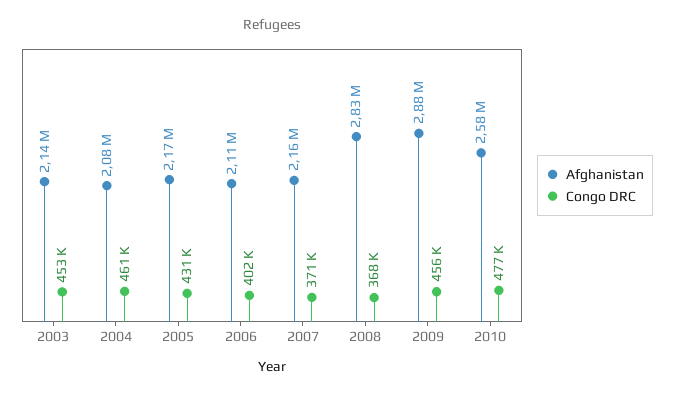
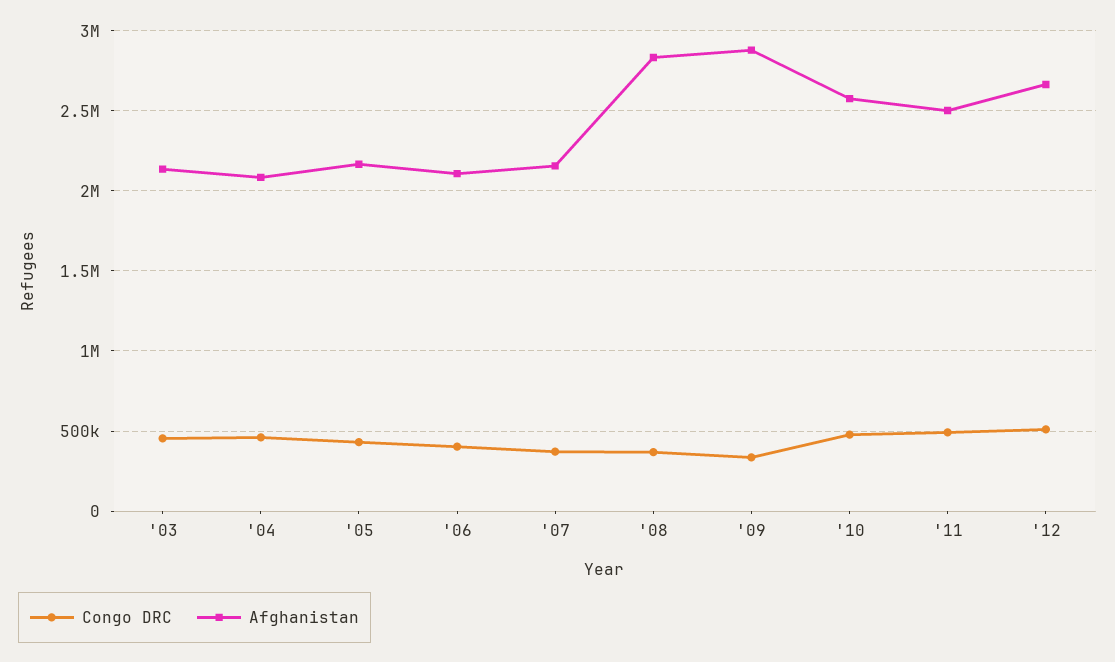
Congo DRC, 2009: 456000 -> 350000
Congo DRC, '11: none -> 500000
Afghanistan, '11: none -> 2500000
Congo DRC, '12: none -> 500000
Afghanistan, '12: none -> 2650000

